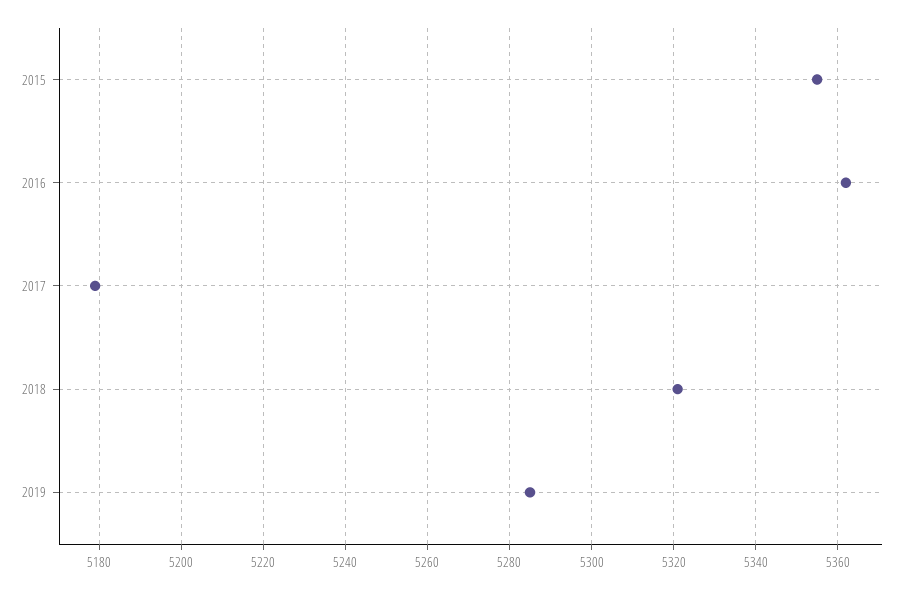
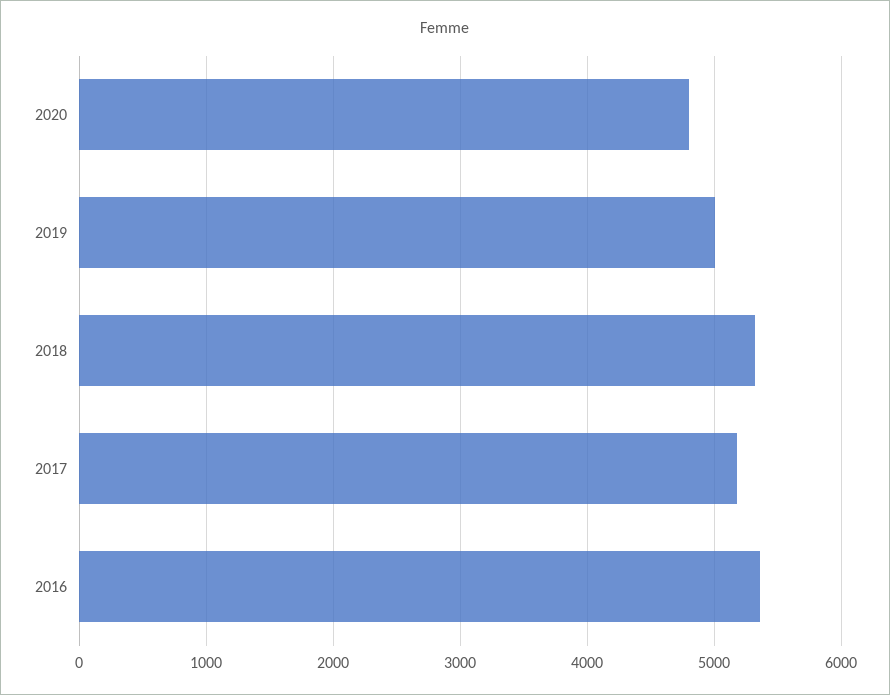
2015: 5355 -> none
2019: 5285 -> 5000
2020: none -> 4800

